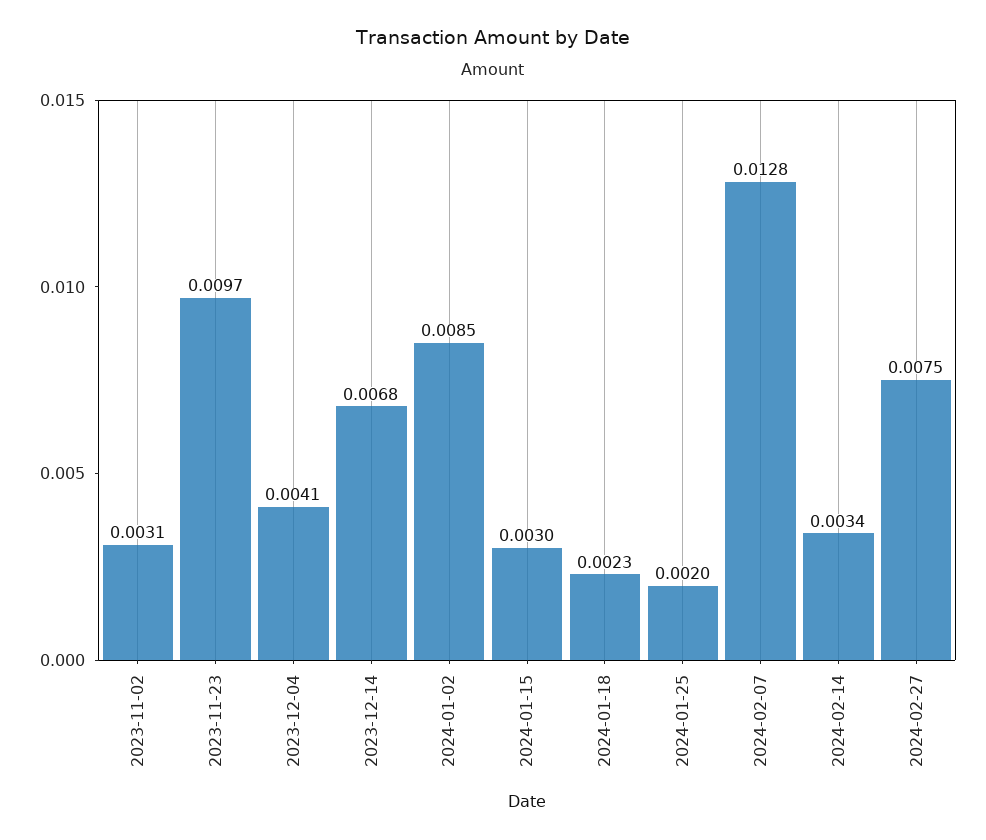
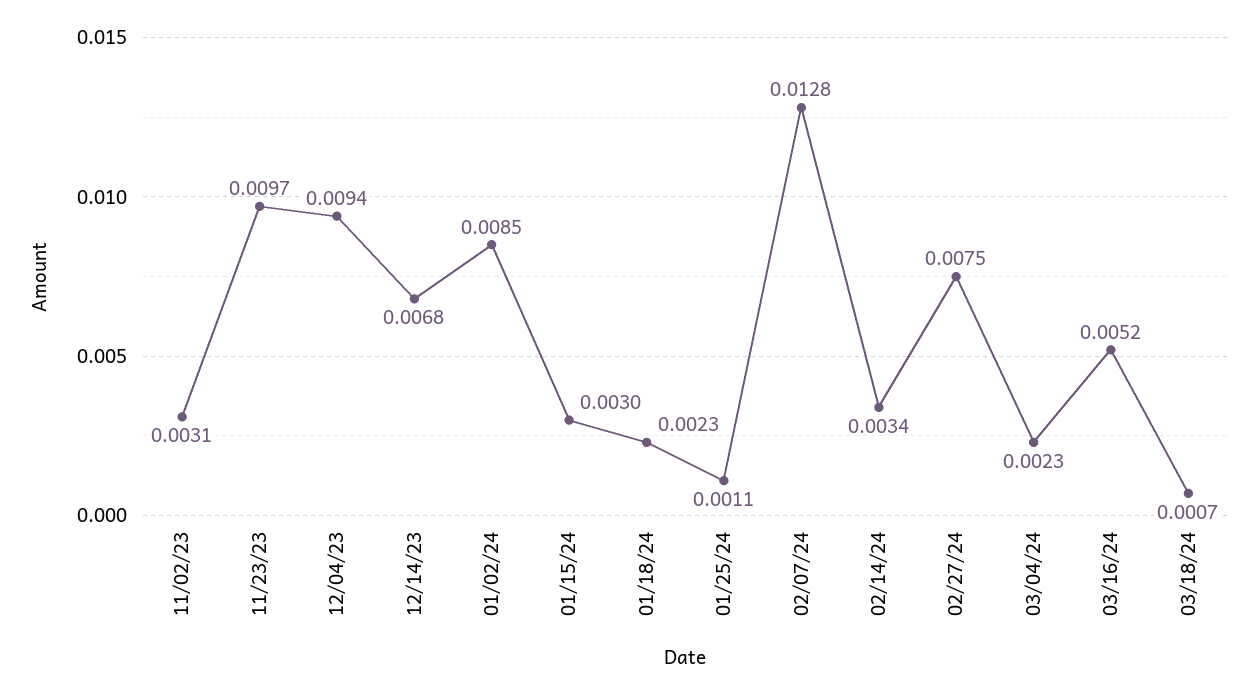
2023-12-04: 0.0041 -> 0.0094
2024-01-25: 0.002 -> 0.0011
03/04/24: none -> 0.0023
03/16/24: none -> 0.0052
03/18/24: none -> 0.0007

